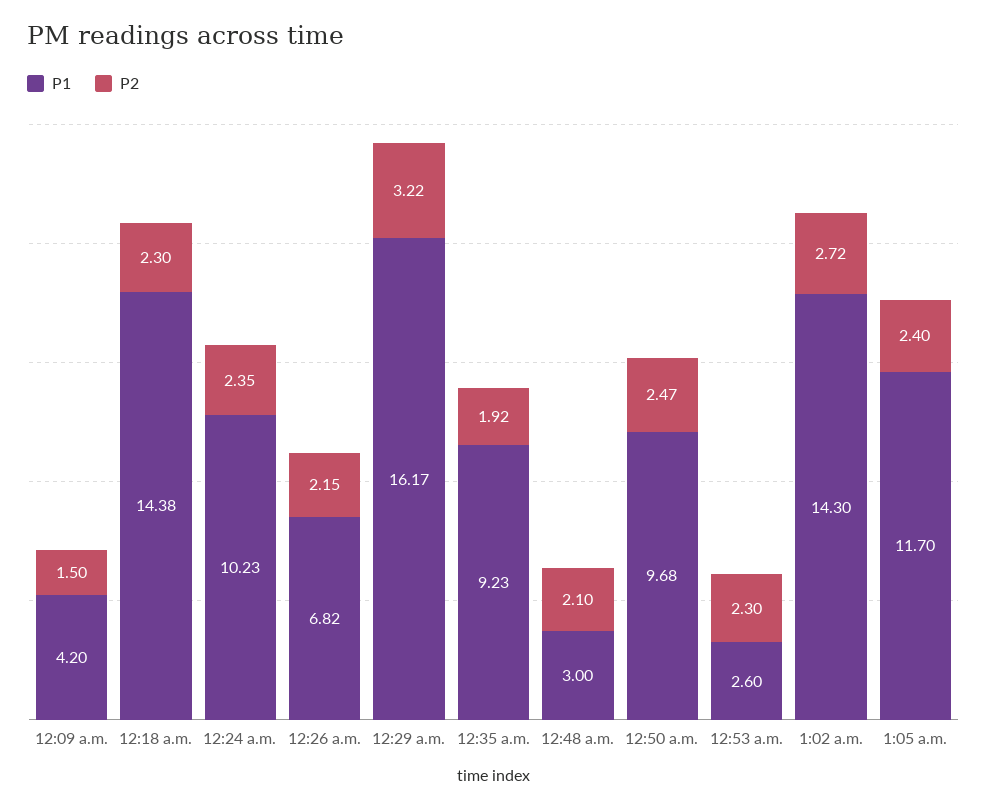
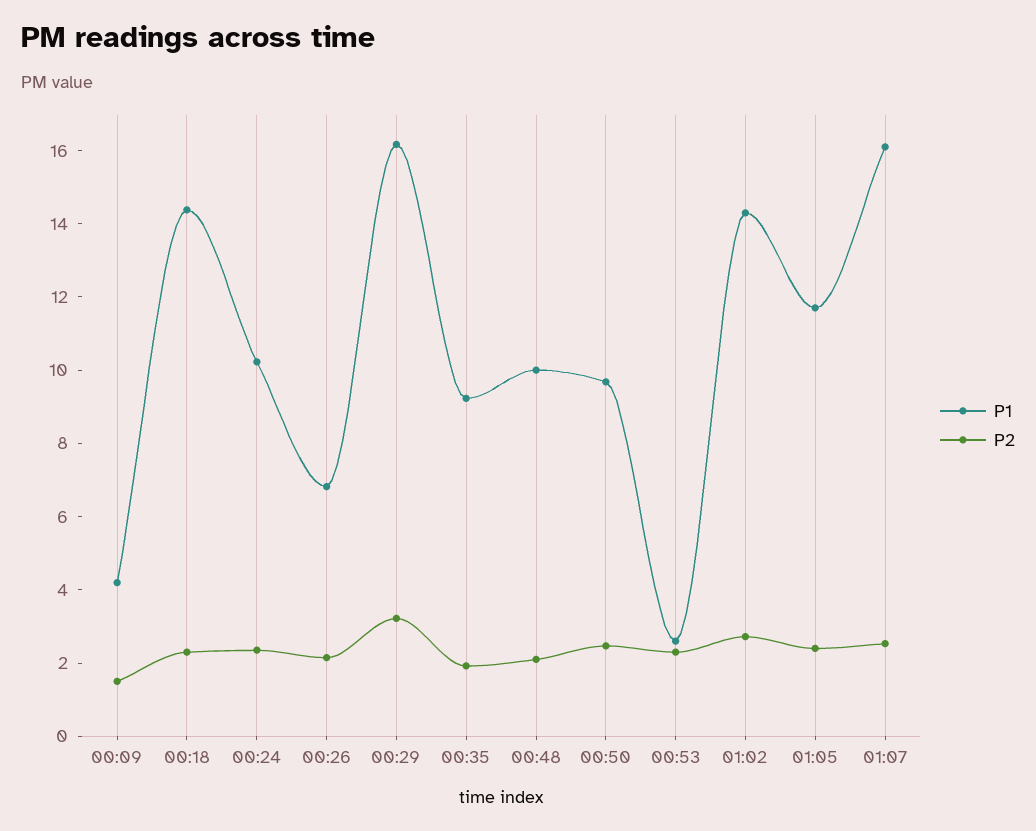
P1, 12:48 a.m.: 3 -> 10
P1, 01:07: none -> 16
P2, 01:07: none -> 2.5

